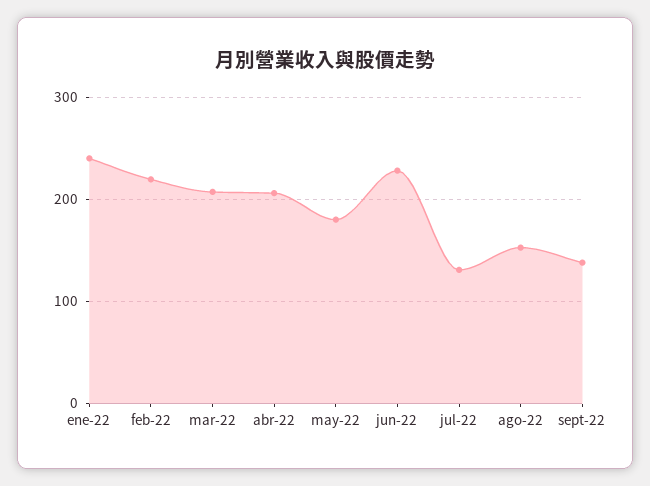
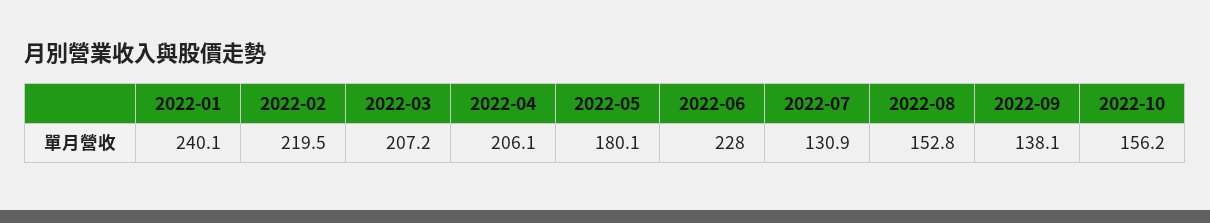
2022-10: none -> 156.2

